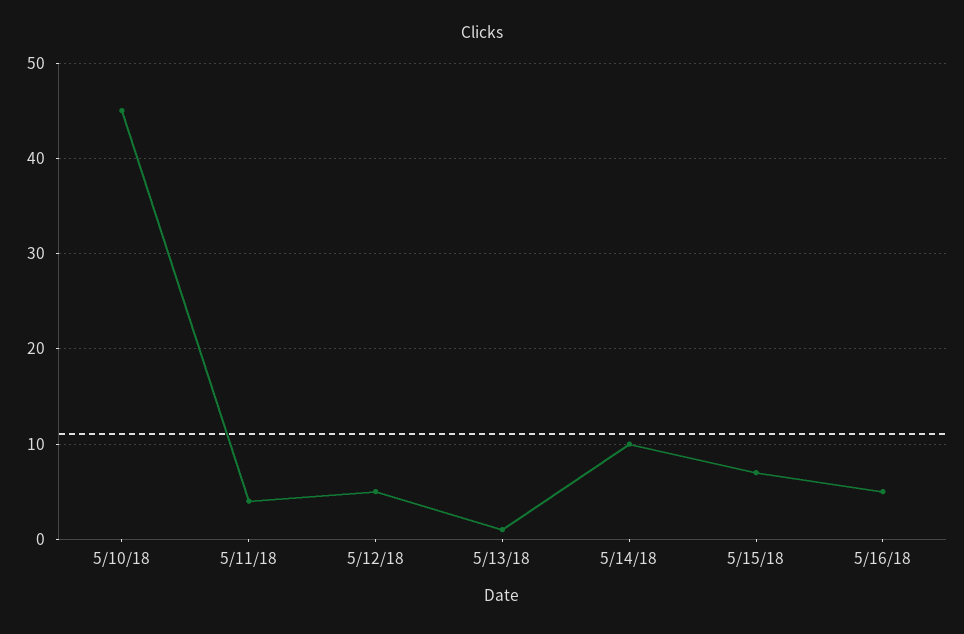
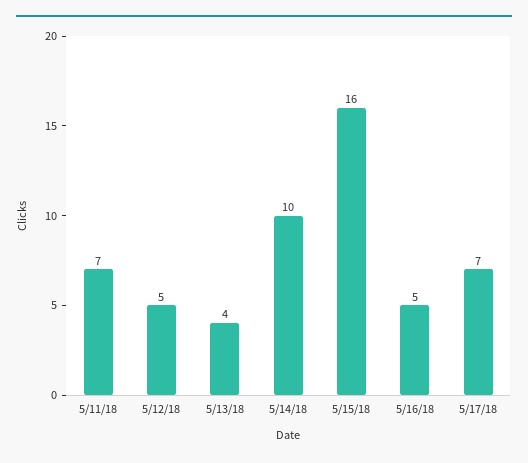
5/10/18: 45 -> none
5/11/18: 4 -> 7
5/13/18: 1 -> 4
5/15/18: 7 -> 16
5/17/18: none -> 7

